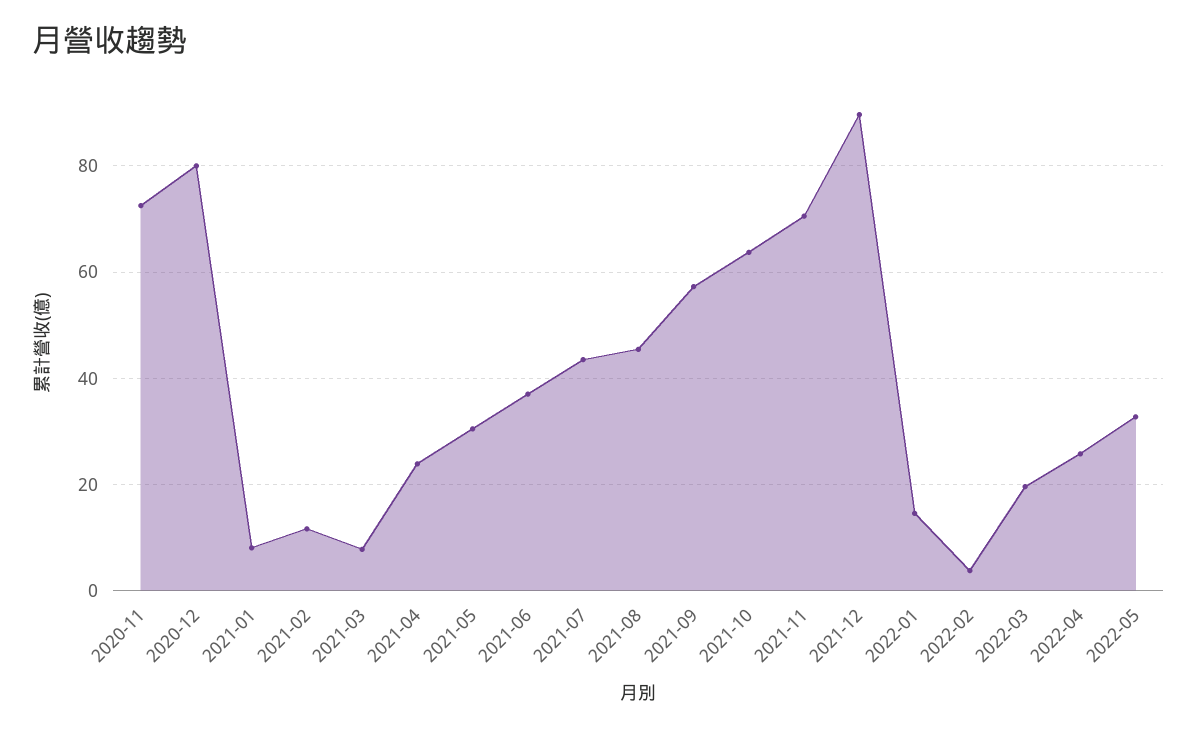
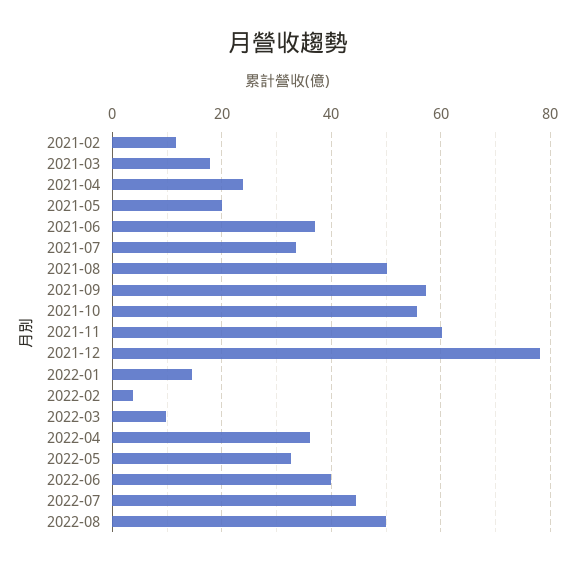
2020-11: 72 -> none
2020-12: 80 -> none
2021-01: 8 -> none
2021-03: 8 -> 18
2021-05: 30 -> 20
2021-07: 44 -> 34
2021-08: 46 -> 50
2021-10: 64 -> 56
2021-11: 70 -> 60
2021-12: 90 -> 78
2022-03: 20 -> 10
2022-04: 26 -> 36
2022-06: none -> 40
2022-07: none -> 44
2022-08: none -> 50

